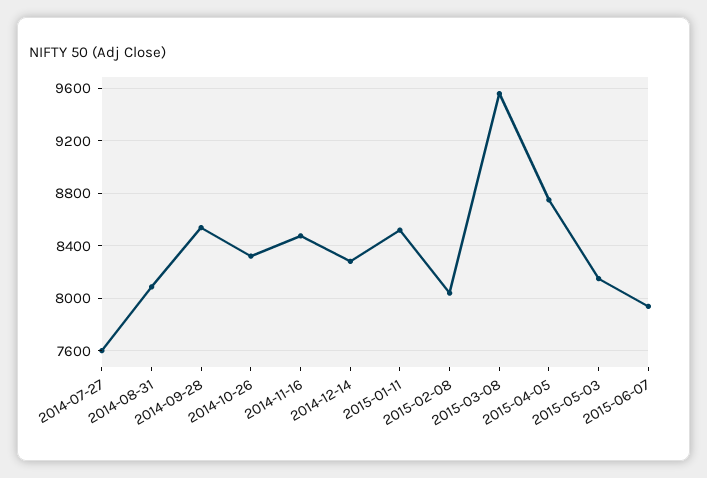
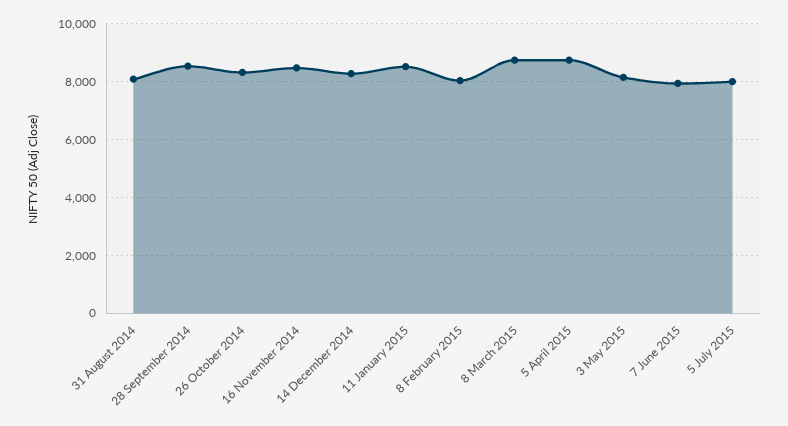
2014-07-27: 7600 -> none
2015-03-08: 9550 -> 8750
5 July 2015: none -> 8000

